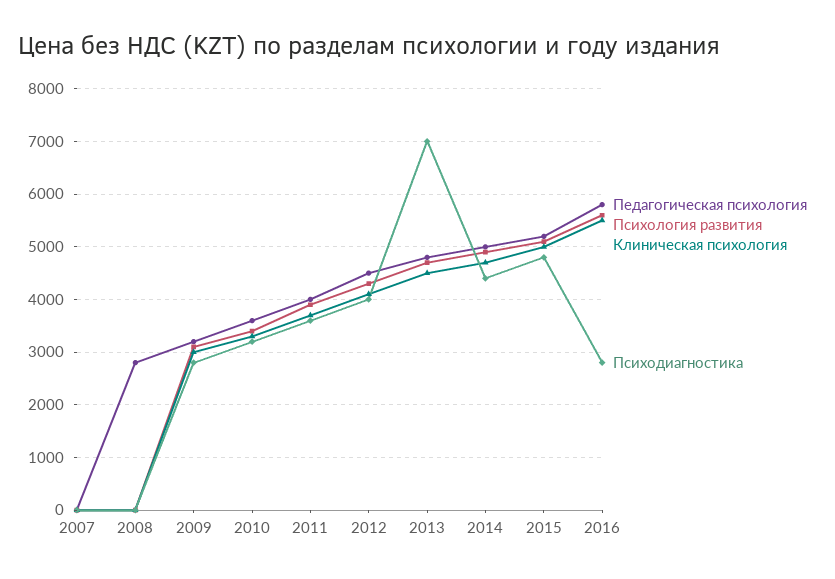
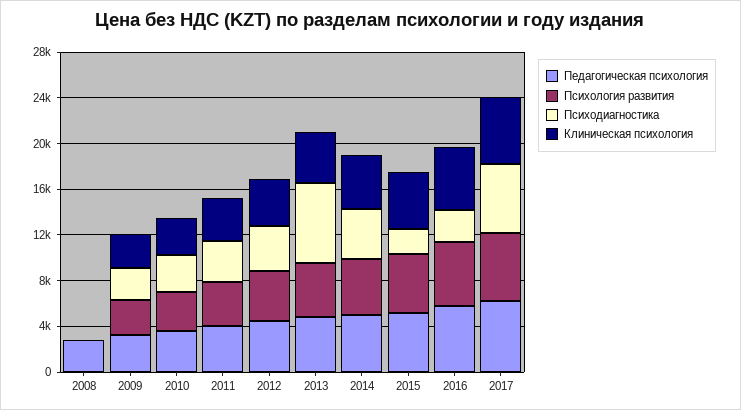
Педагогическая психология, 2007: 0 -> none
Психология развития, 2007: 0 -> none
Клиническая психология, 2007: 0 -> none
Психодиагностика, 2007: 0 -> none
Психодиагностика, 2015: 4800 -> 2000
Педагогическая психология, 2017: none -> 6000
Психология развития, 2017: none -> 6000
Психодиагностика, 2017: none -> 6000
Клиническая психология, 2017: none -> 6000

